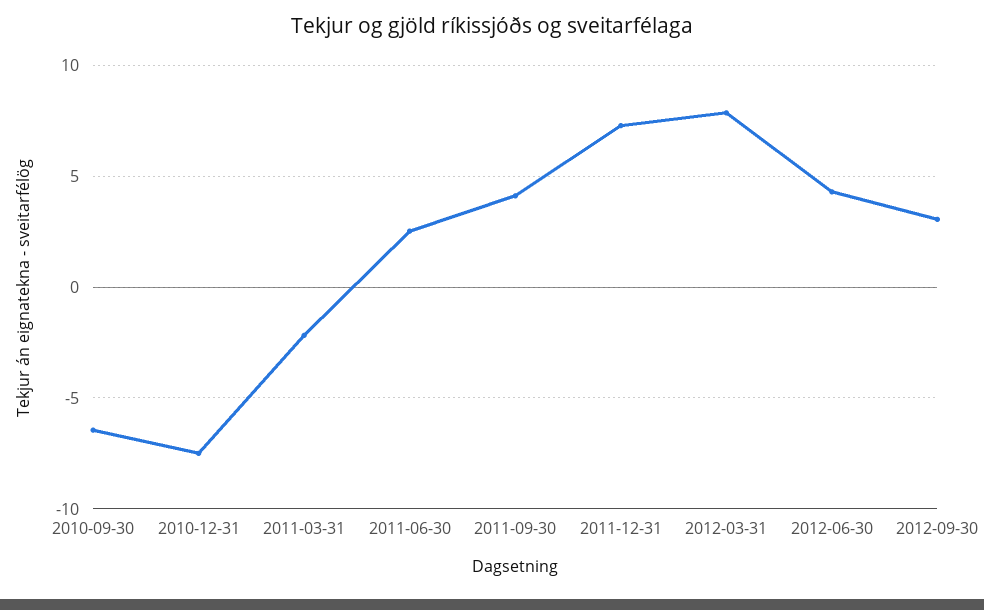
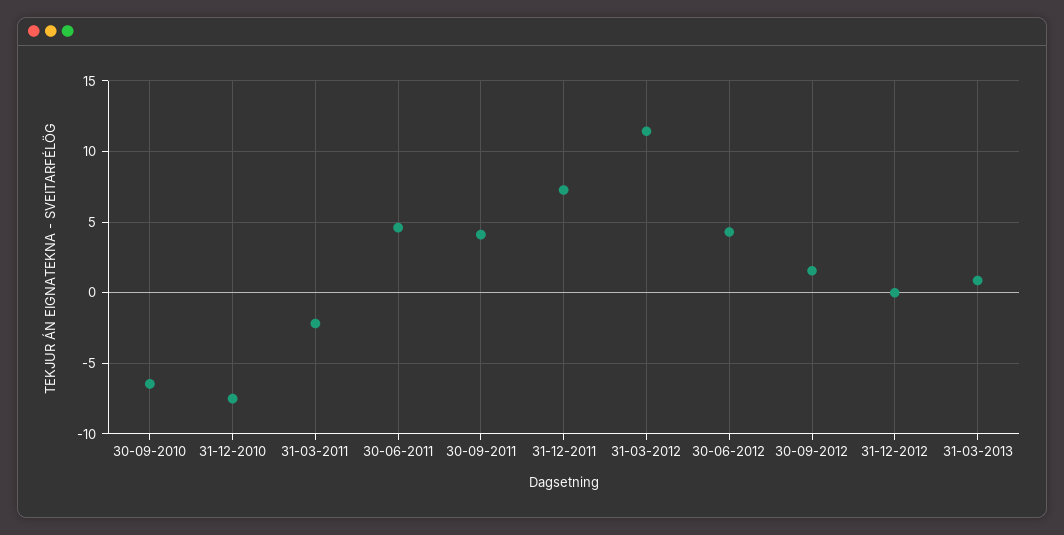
2011-06-30: 2.5 -> 4.5
2012-03-31: 8 -> 11.5
2012-09-30: 3 -> 1.5
31-12-2012: none -> 0
31-03-2013: none -> 1

